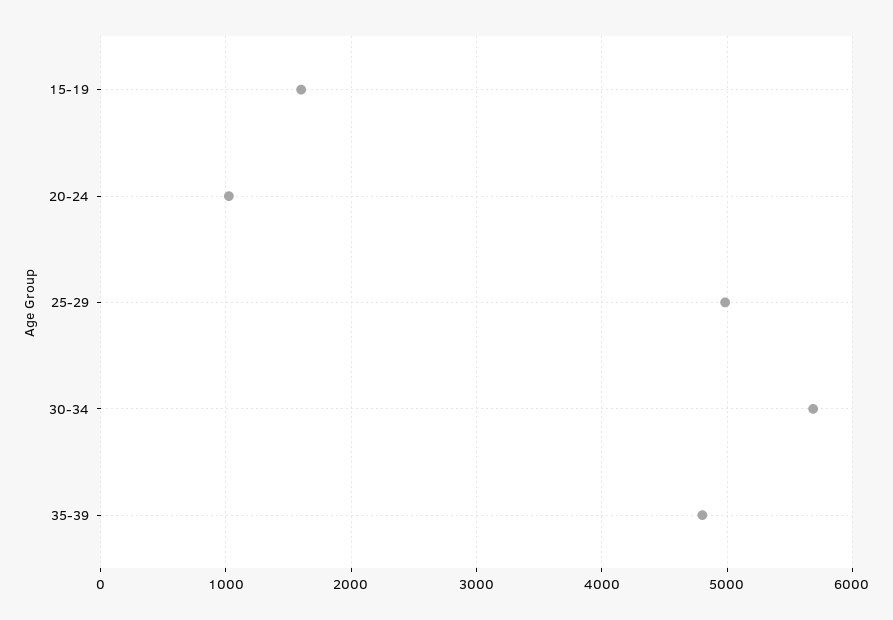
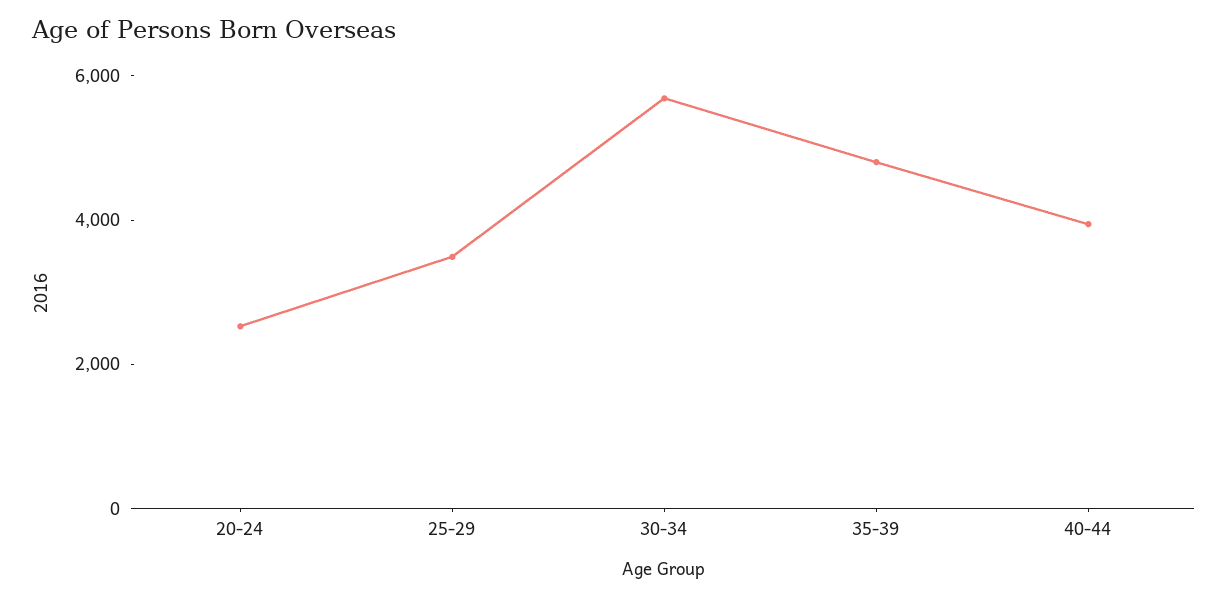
15-19: 1600 -> none
20-24: 1000 -> 2500
25-29: 5000 -> 3500
40-44: none -> 4000

